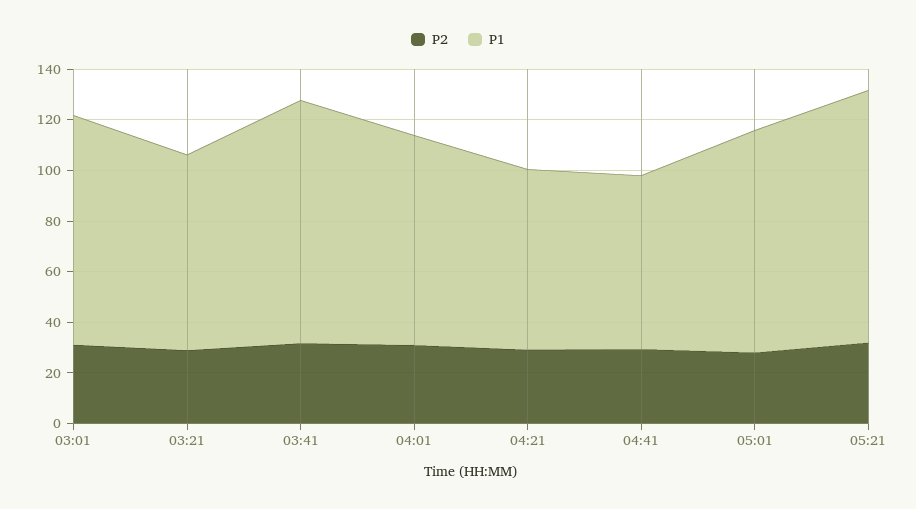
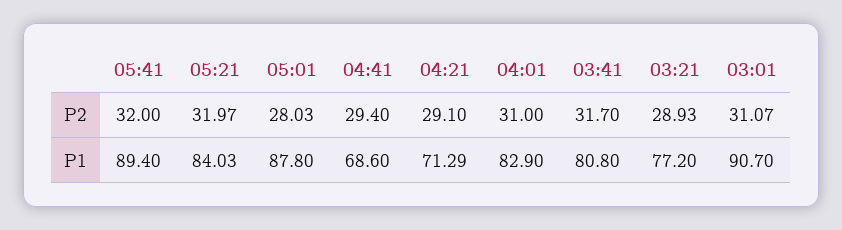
P1, 03:41: 95 -> 80.8
P1, 05:21: 100 -> 84.03
P2, 05:41: none -> 32
P1, 05:41: none -> 89.4

